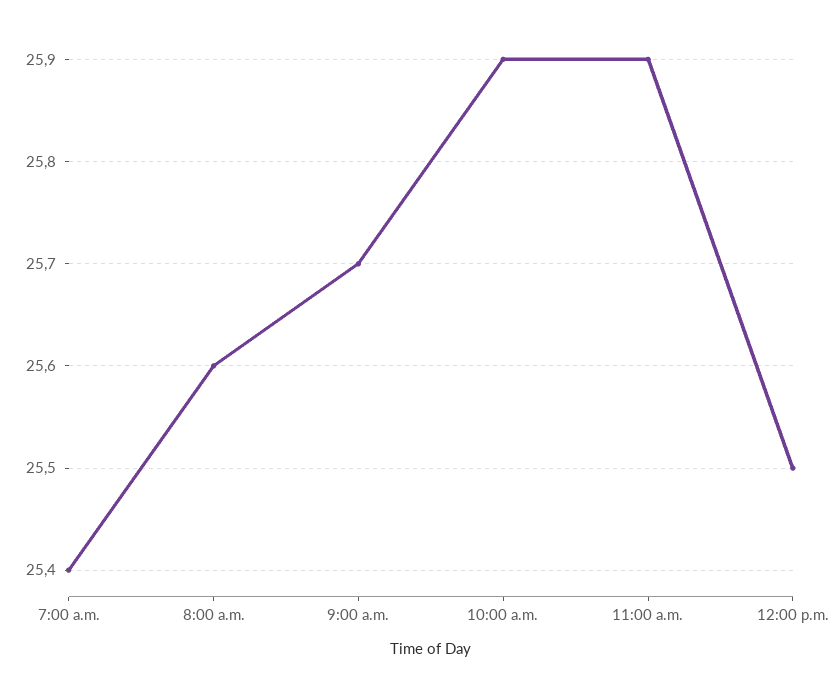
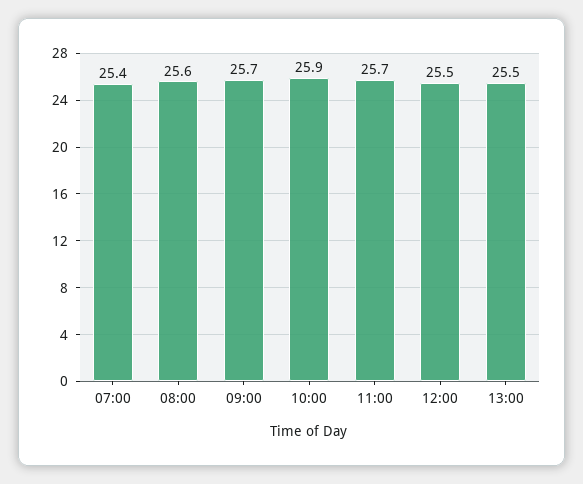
11:00 a.m.: 25.9 -> 25.7
13:00: none -> 25.5

